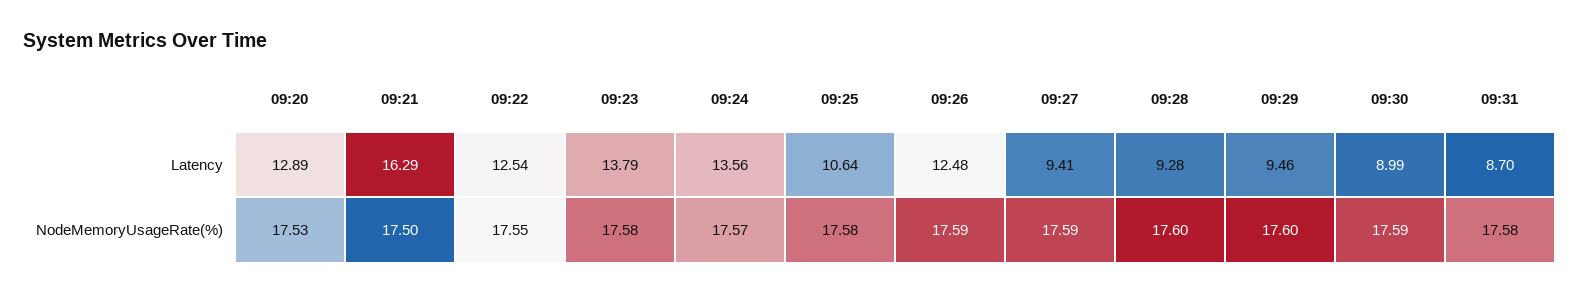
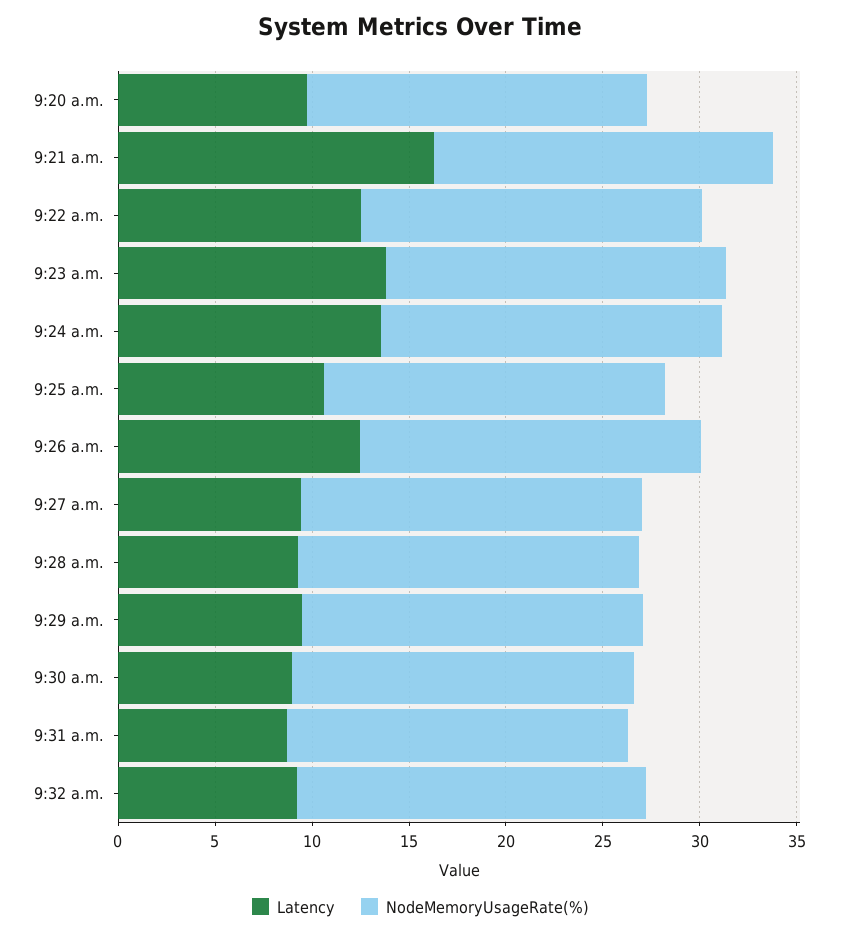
Latency, 09:20: 12.89 -> 10
Latency, 9:32 a.m.: none -> 9
NodeMemoryUsageRate(%), 9:32 a.m.: none -> 18

